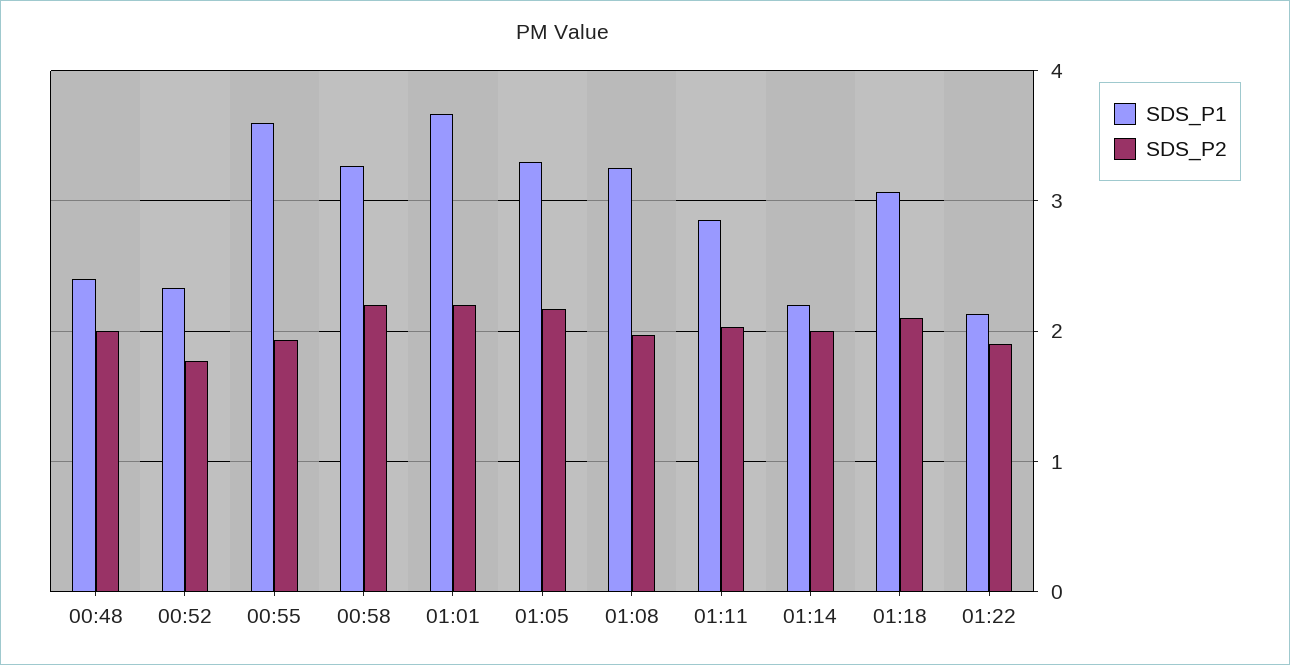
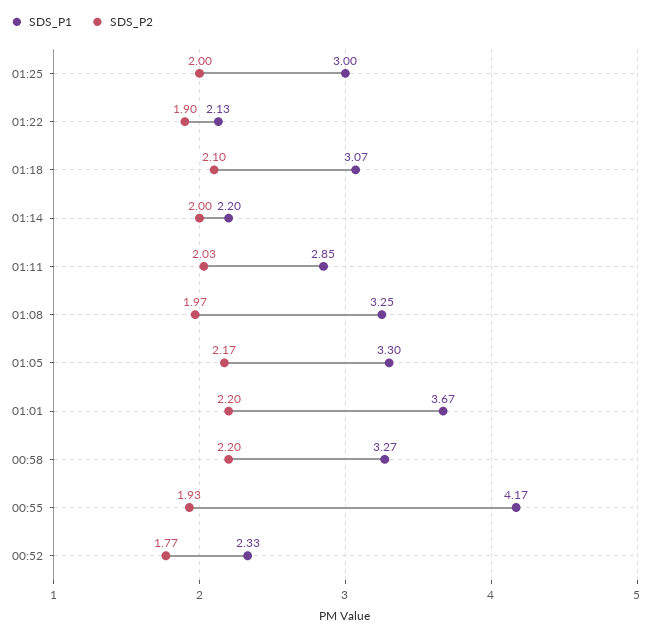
SDS_P1, 00:48: 2.4 -> none
SDS_P2, 00:48: 2 -> none
SDS_P1, 00:55: 3.6 -> 4.17
SDS_P1, 01:25: none -> 3
SDS_P2, 01:25: none -> 2

